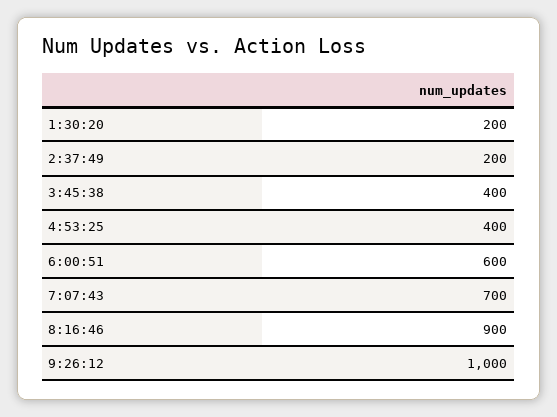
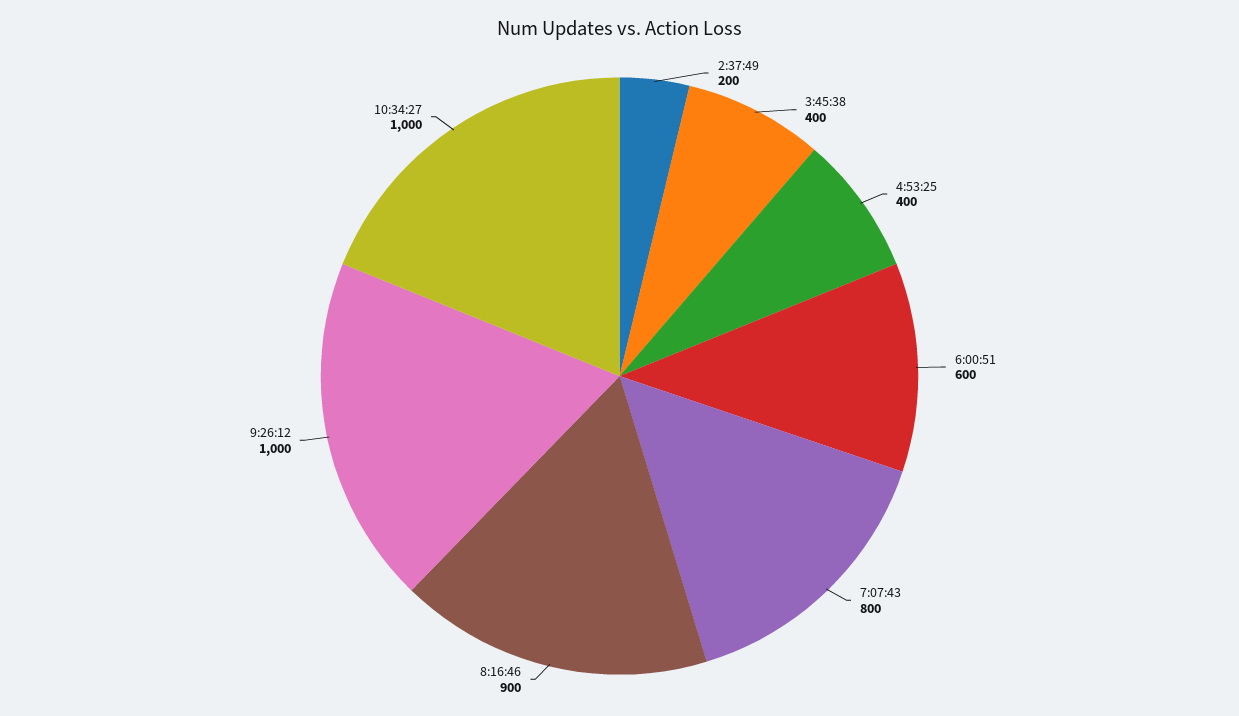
1:30:20: 200 -> none
7:07:43: 700 -> 800
10:34:27: none -> 1000

